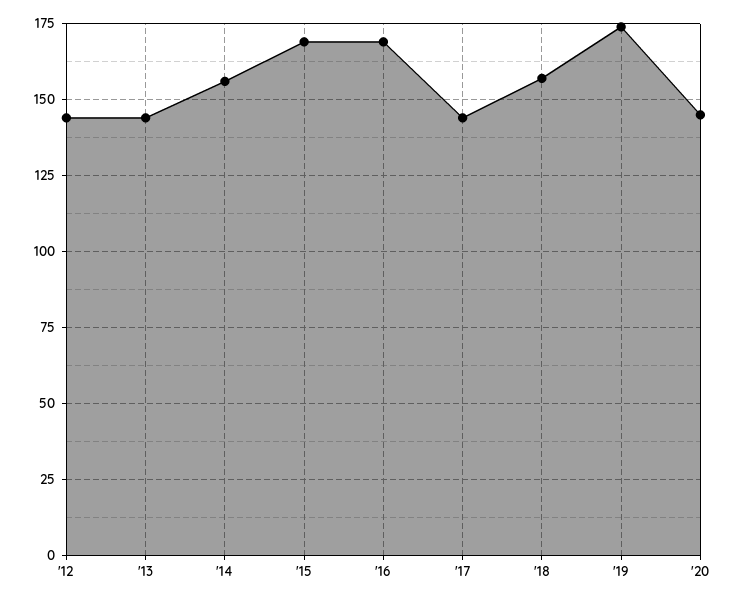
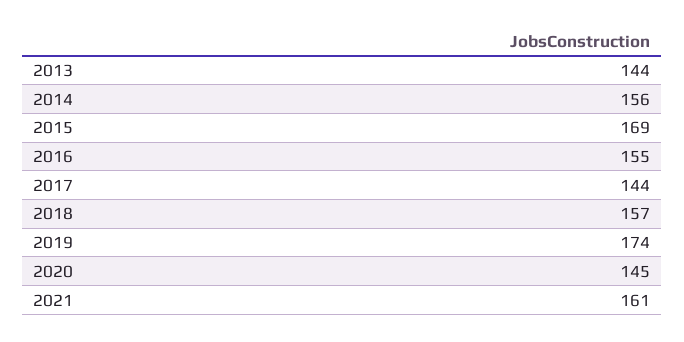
'12: 145 -> none
'16: 170 -> 155
2021: none -> 161

